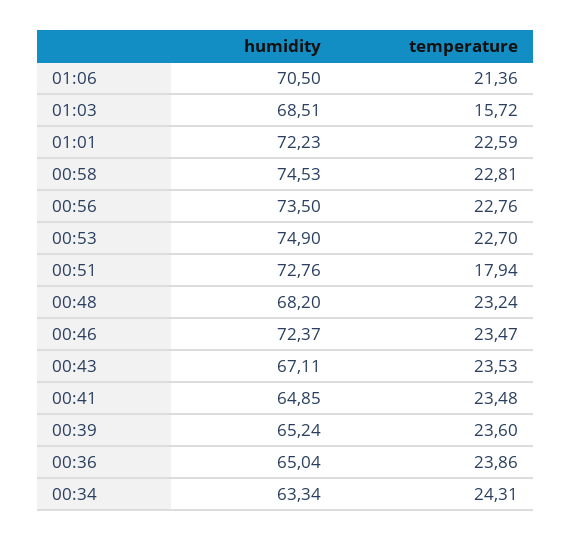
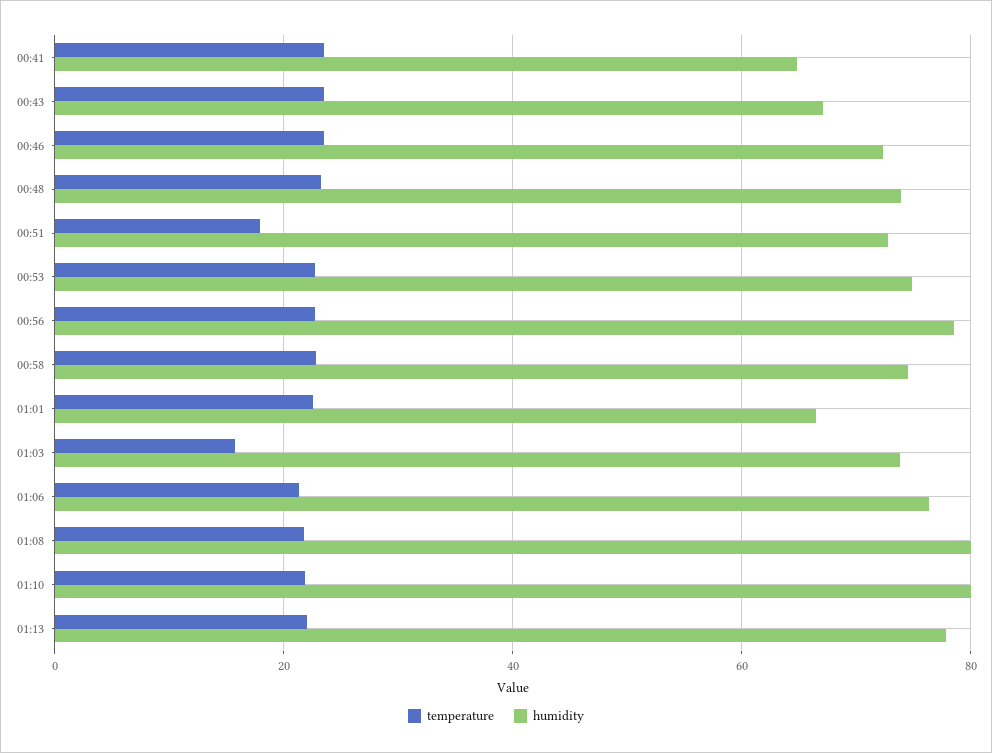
humidity, 01:06: 70.5 -> 76
humidity, 01:03: 68.51 -> 74
humidity, 01:01: 72.23 -> 66
humidity, 00:56: 73.5 -> 78
humidity, 00:48: 68.2 -> 74
humidity, 00:39: 65.24 -> none
temperature, 00:39: 23.6 -> none
humidity, 00:36: 65.04 -> none
temperature, 00:36: 23.86 -> none
humidity, 00:34: 63.34 -> none
temperature, 00:34: 24.31 -> none
temperature, 01:08: none -> 22
humidity, 01:08: none -> 80
temperature, 01:10: none -> 22
humidity, 01:10: none -> 80
temperature, 01:13: none -> 22
humidity, 01:13: none -> 78

